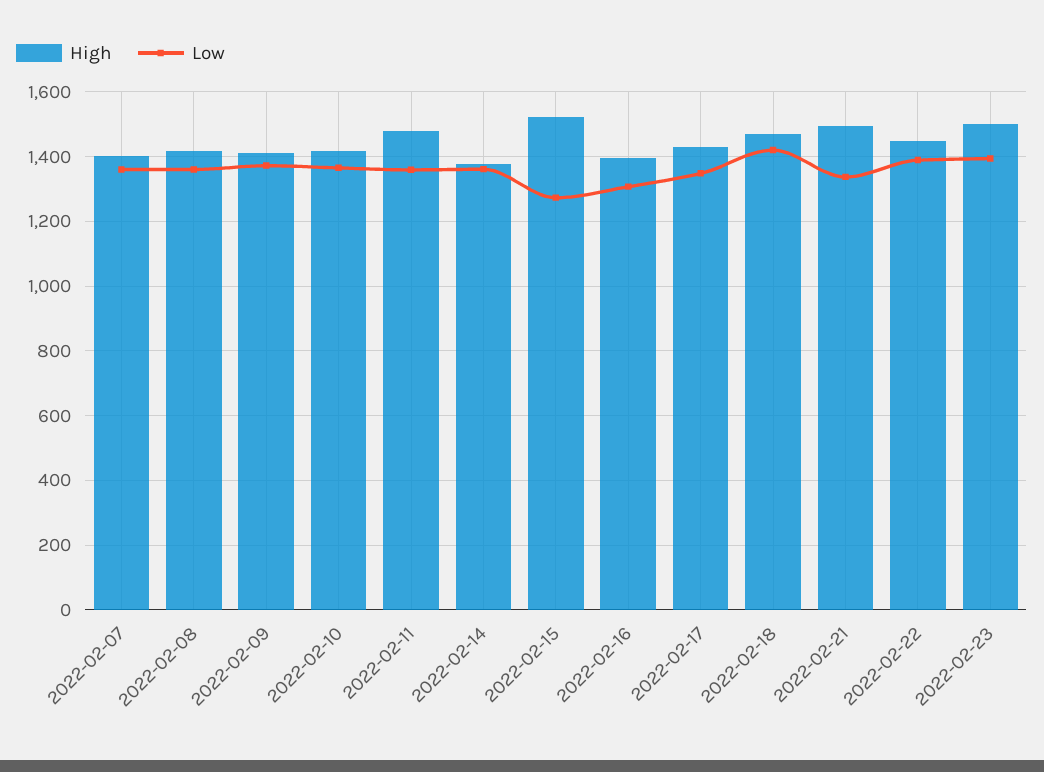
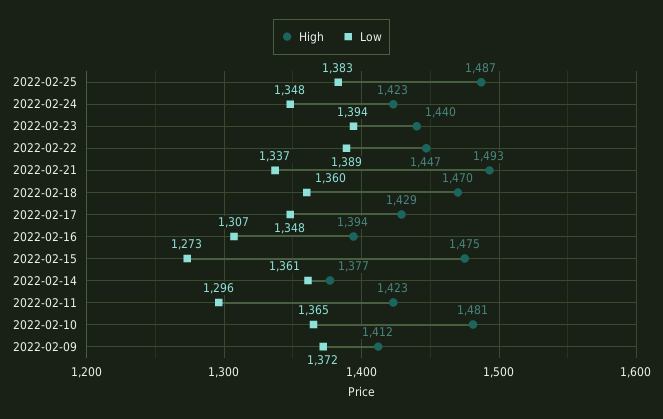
High, 2022-02-07: 1400 -> none
Low, 2022-02-07: 1360 -> none
High, 2022-02-08: 1420 -> none
Low, 2022-02-08: 1360 -> none
High, 2022-02-10: 1420 -> 1481
High, 2022-02-11: 1480 -> 1423
Low, 2022-02-11: 1360 -> 1296
High, 2022-02-15: 1520 -> 1475
Low, 2022-02-18: 1420 -> 1360
High, 2022-02-23: 1500 -> 1440
High, 2022-02-25: none -> 1487
Low, 2022-02-25: none -> 1383
High, 2022-02-24: none -> 1423
Low, 2022-02-24: none -> 1348

